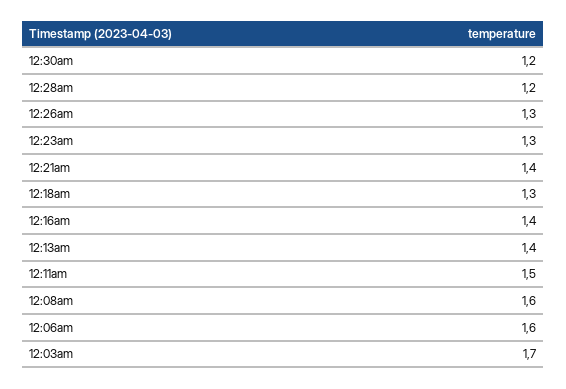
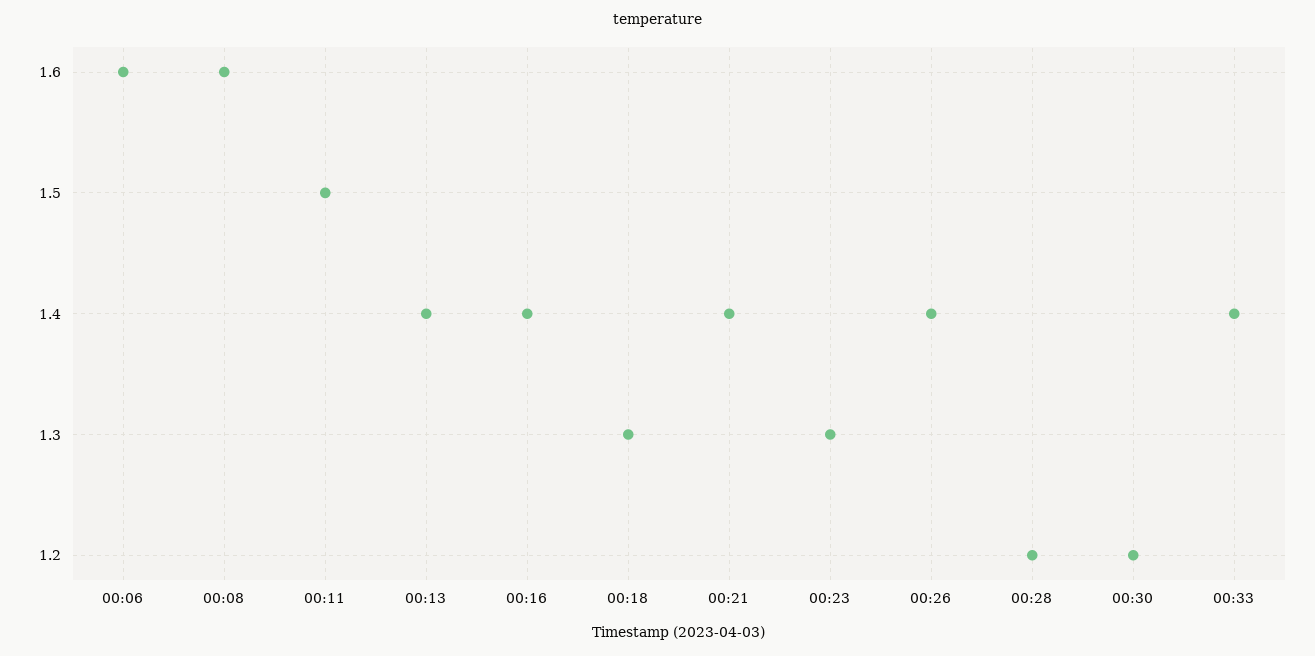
12:26am: 1.3 -> 1.4
12:03am: 1.7 -> none
00:33: none -> 1.4

